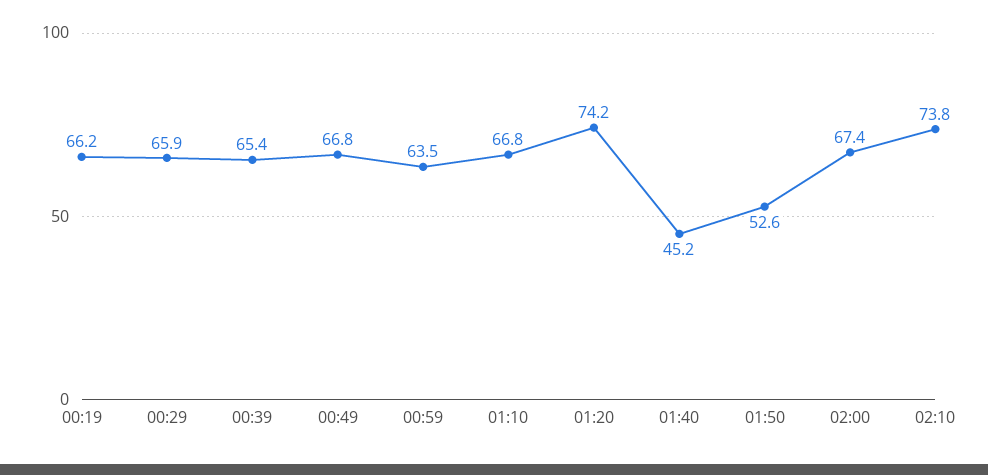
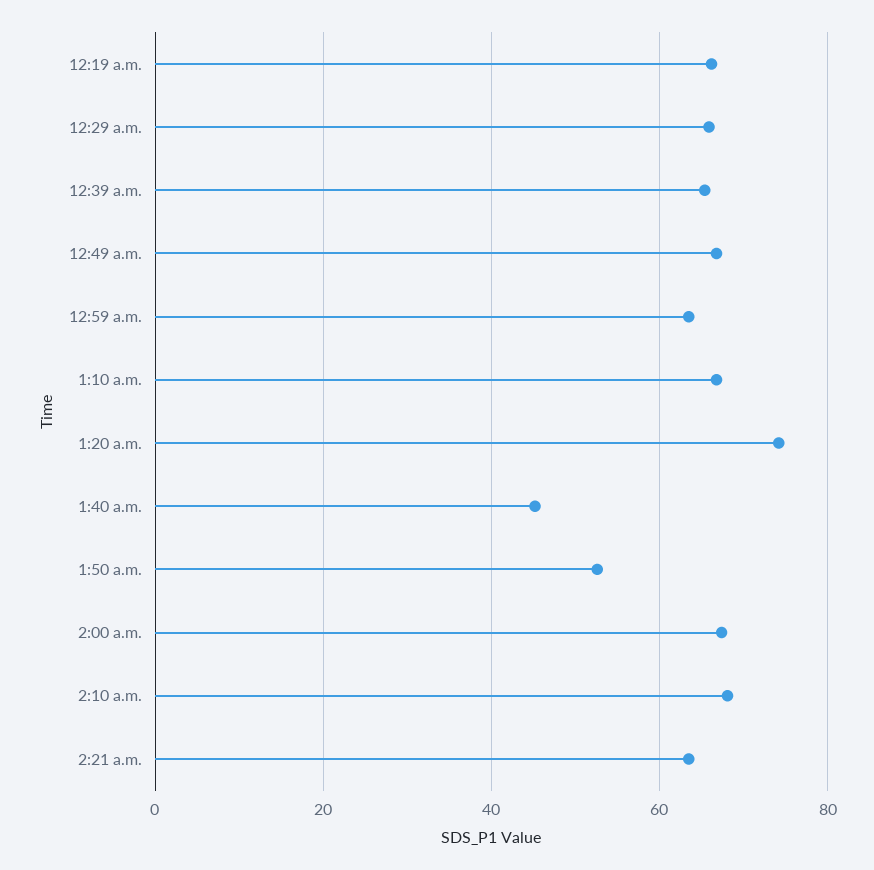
02:10: 73.8 -> 68
2:21 a.m.: none -> 64

